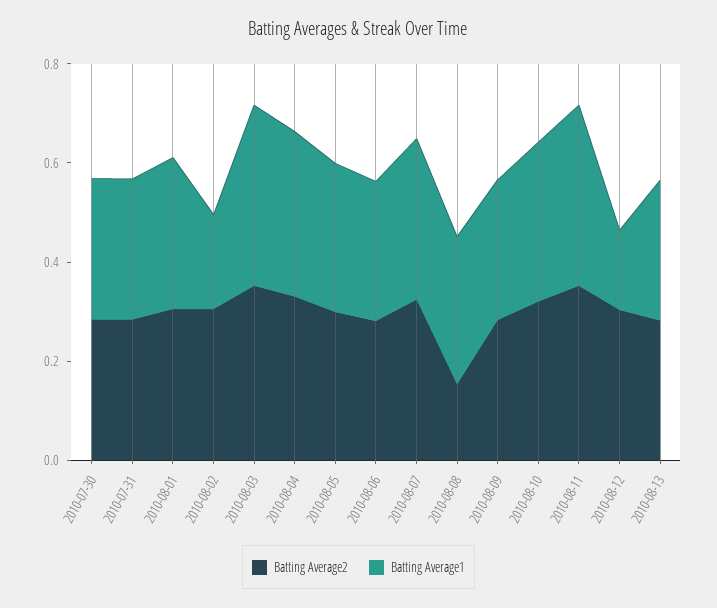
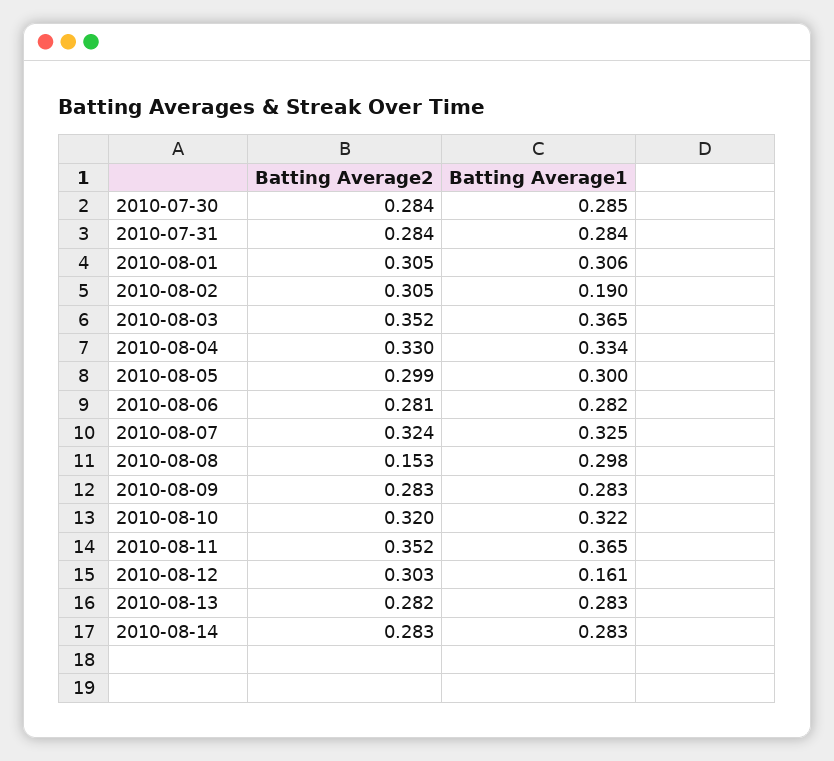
Batting Average2, 2010-08-14: none -> 0.283
Batting Average1, 2010-08-14: none -> 0.283

